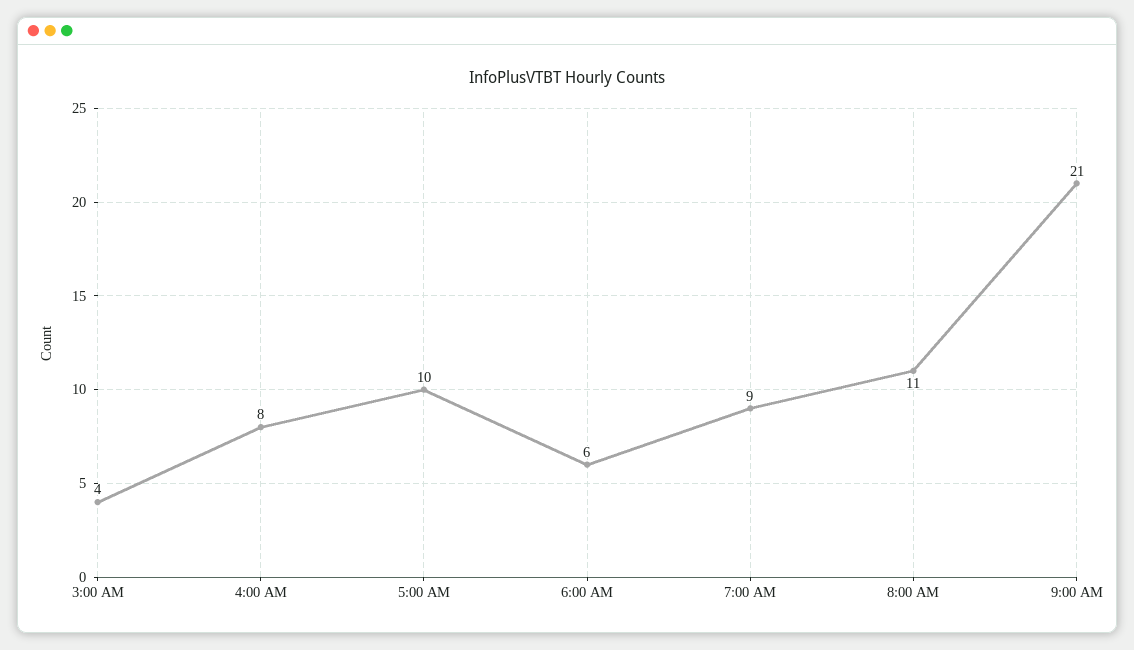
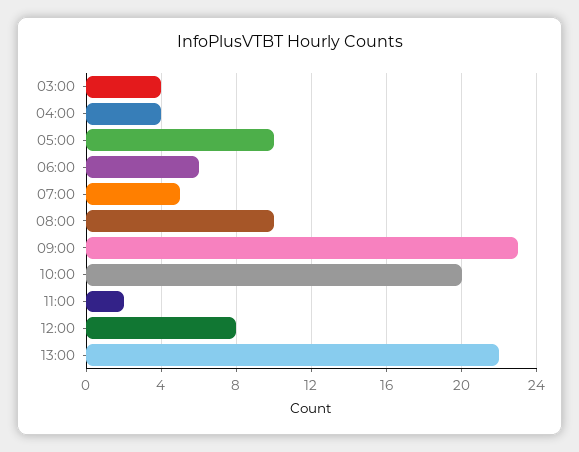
4:00 AM: 8 -> 4
7:00 AM: 9 -> 5
8:00 AM: 11 -> 10
9:00 AM: 21 -> 23
10:00: none -> 20
11:00: none -> 2
12:00: none -> 8
13:00: none -> 22

